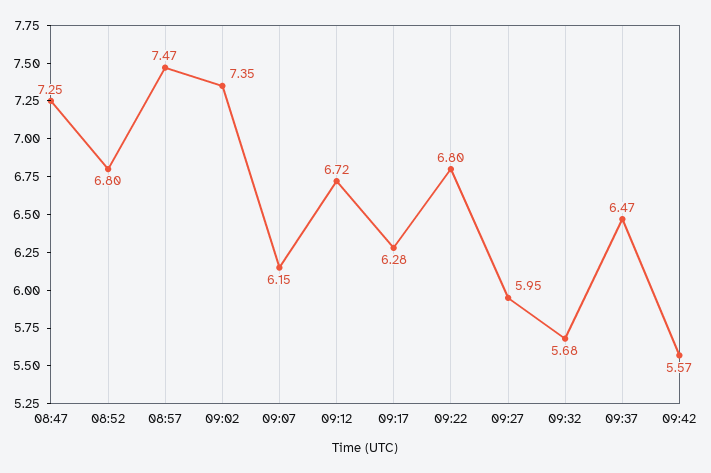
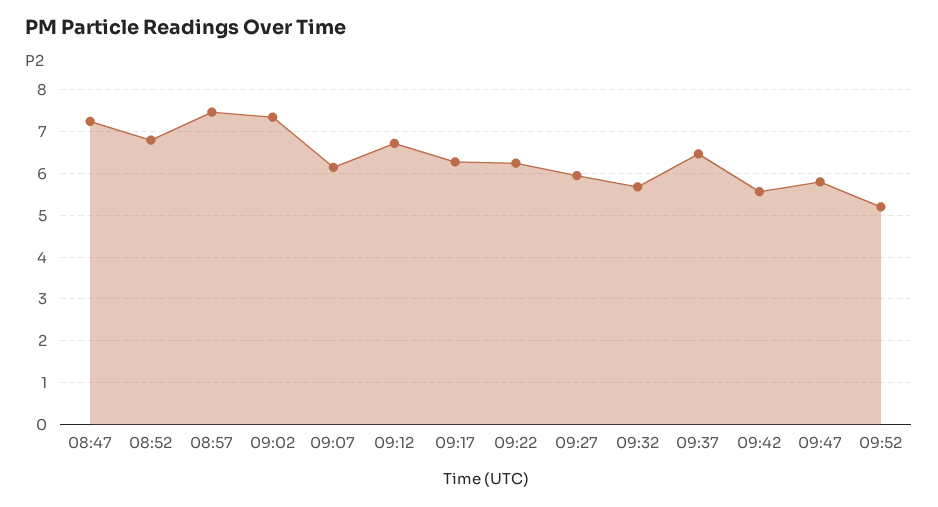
09:22: 6.8 -> 6.2
09:47: none -> 5.8
09:52: none -> 5.2

